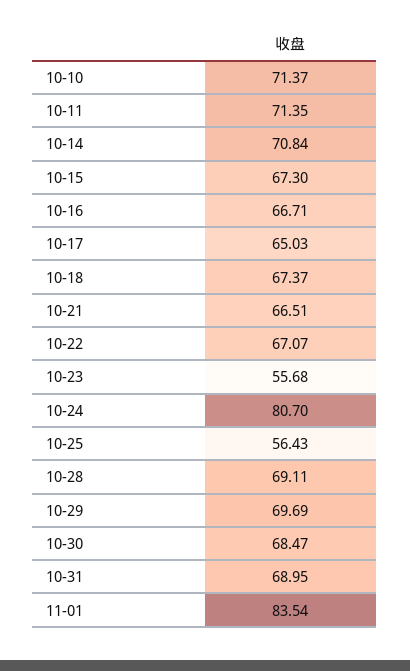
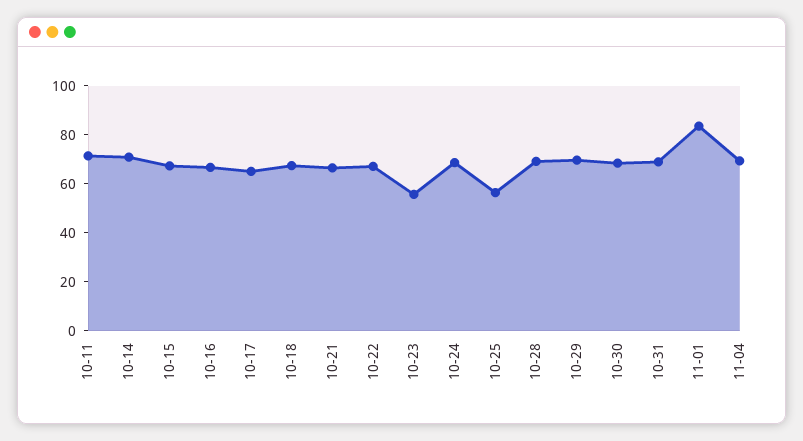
10-10: 71.37 -> none
10-24: 80.7 -> 70
11-04: none -> 70

